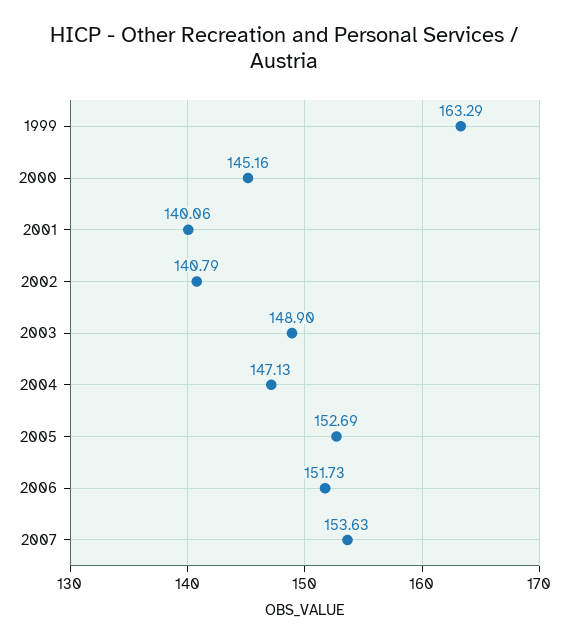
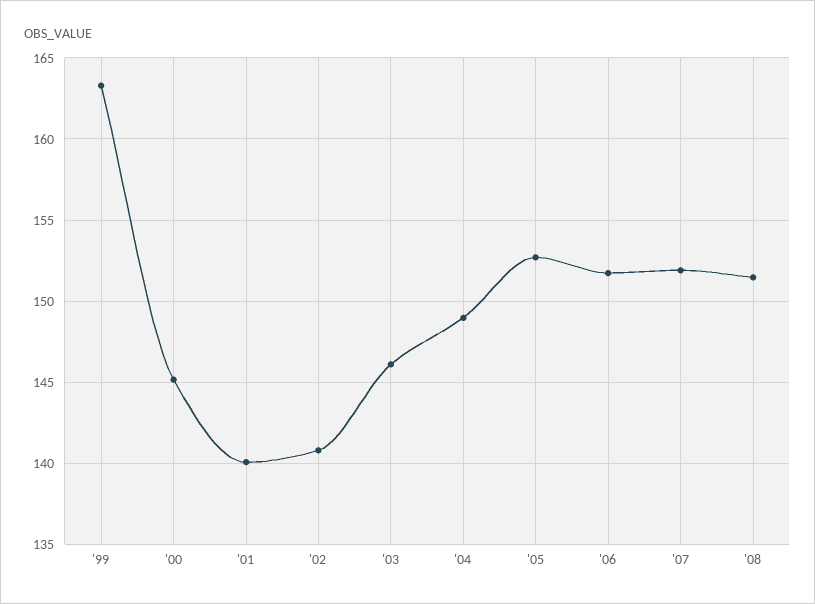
2003: 148.9 -> 146
2004: 147.13 -> 149
2007: 153.63 -> 152
'08: none -> 151.5

